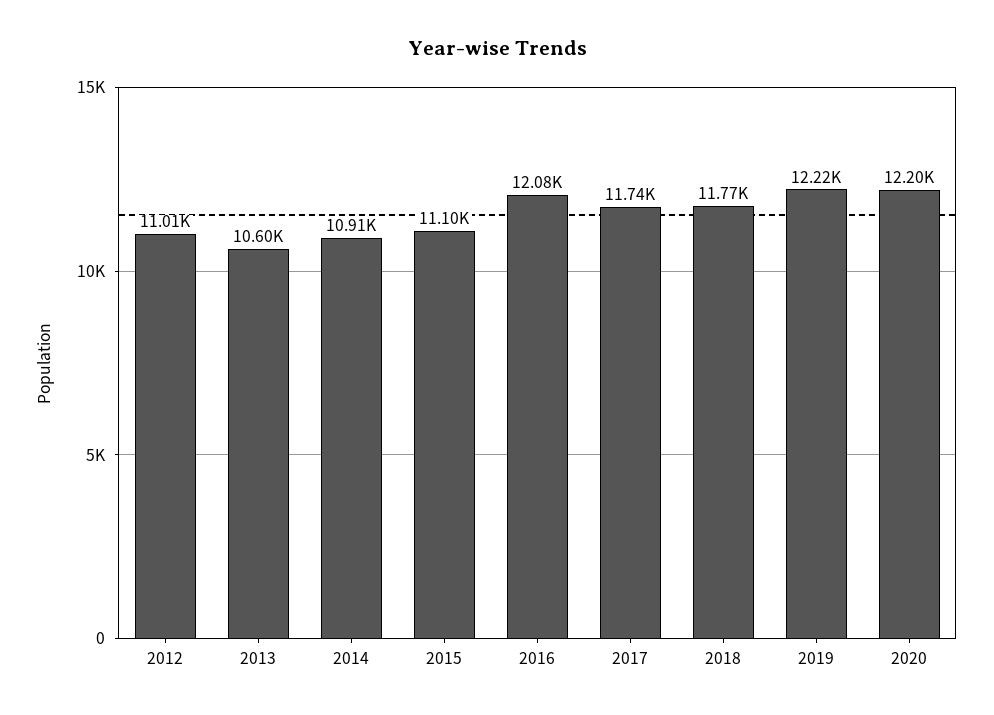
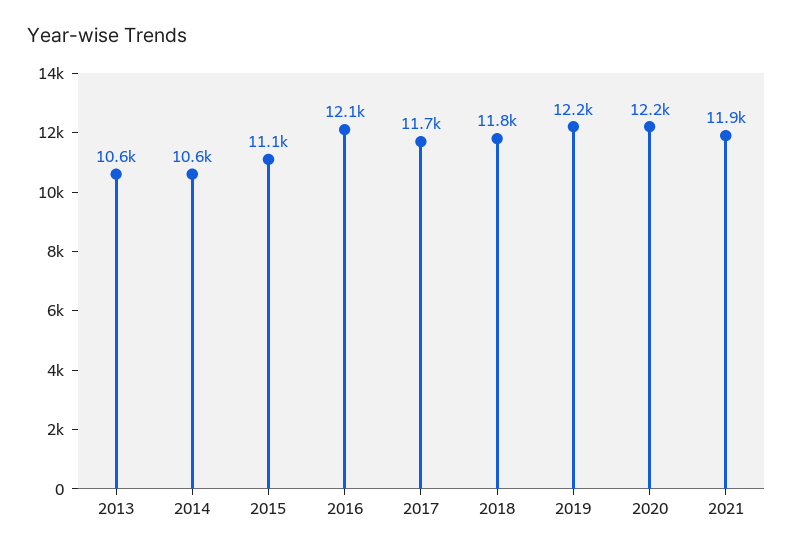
2012: 11010 -> none
2014: 10910 -> 10600
2021: none -> 11900

